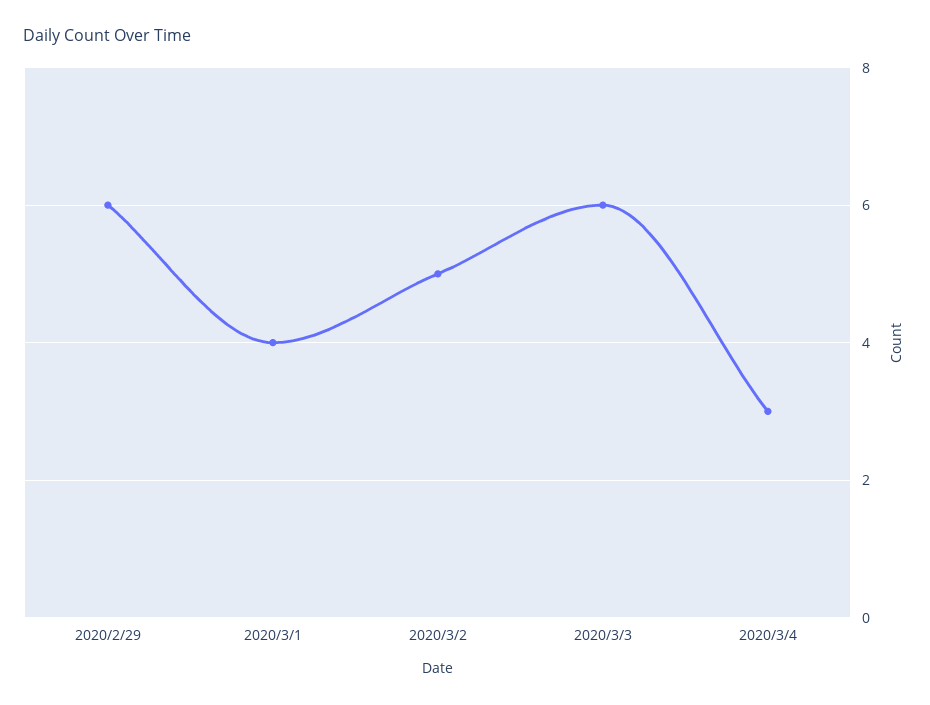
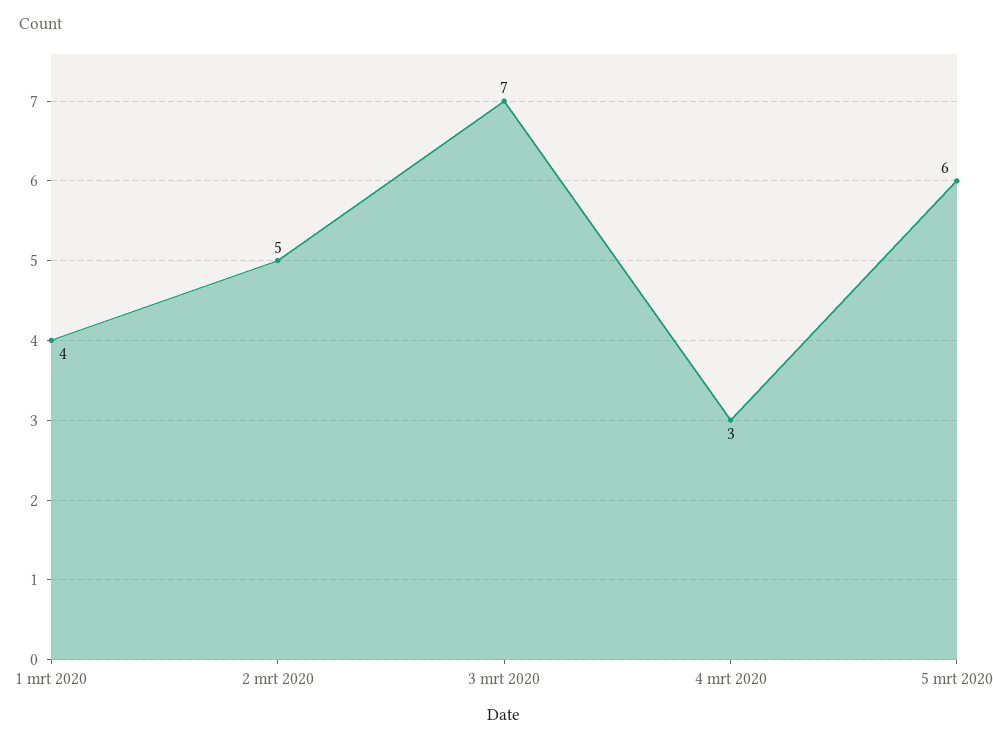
2020/2/29: 6 -> none
2020/3/3: 6 -> 7
5 mrt 2020: none -> 6

